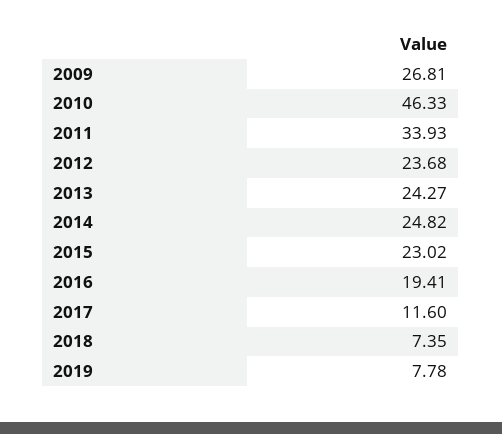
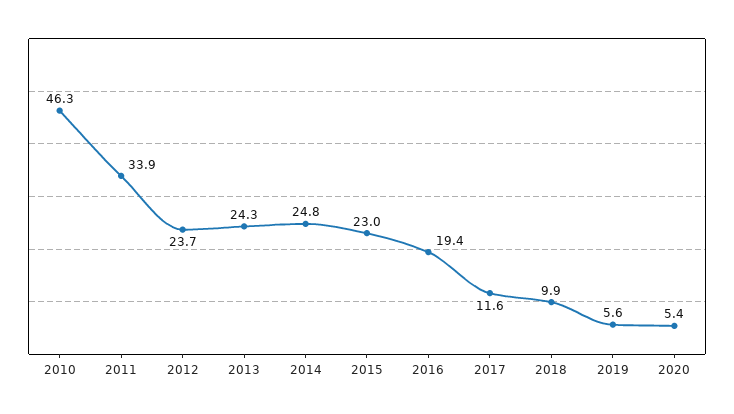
2009: 26.81 -> none
2018: 7.35 -> 9.9
2019: 7.78 -> 5.6
2020: none -> 5.4

